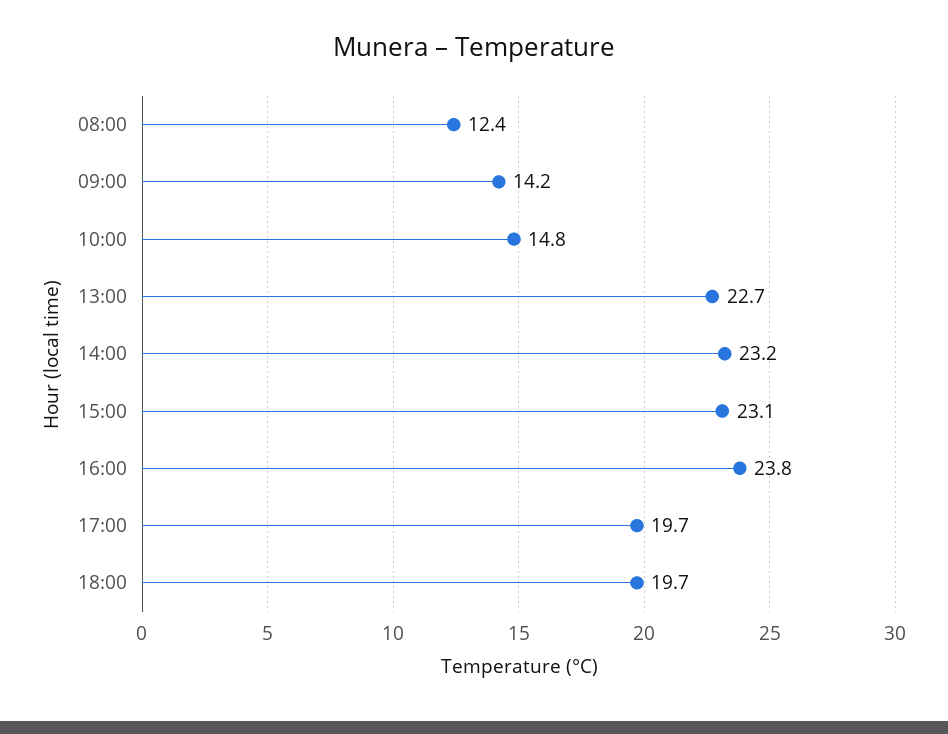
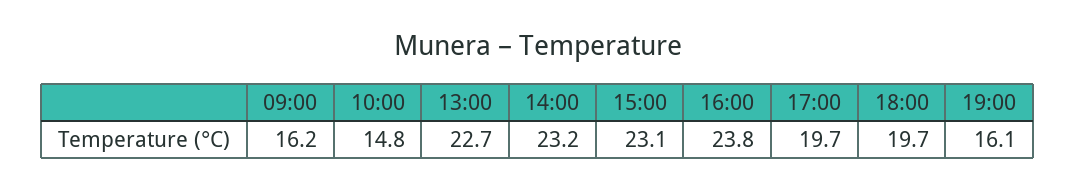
08:00: 12.4 -> none
09:00: 14.2 -> 16.2
19:00: none -> 16.1

